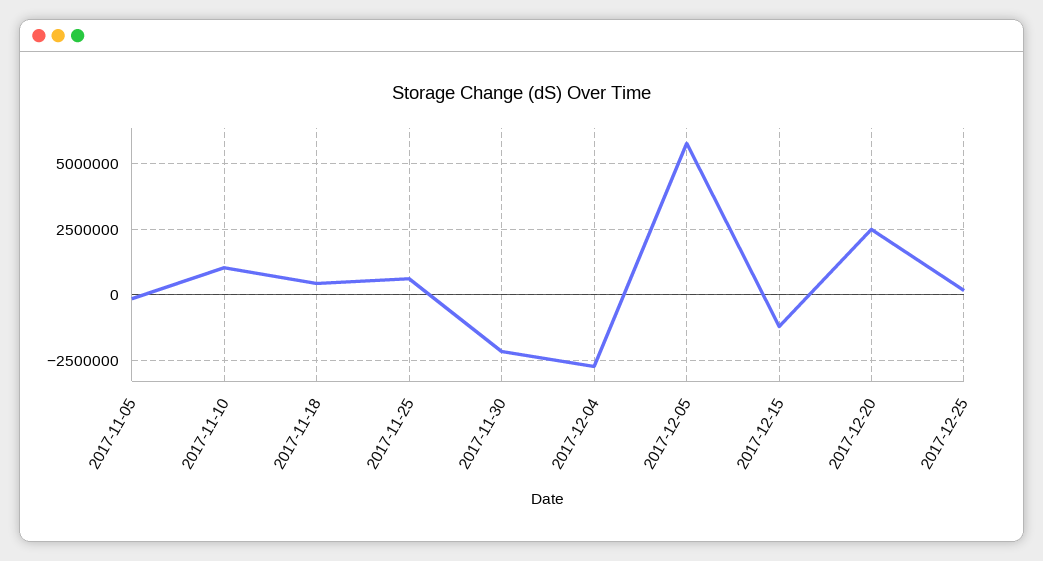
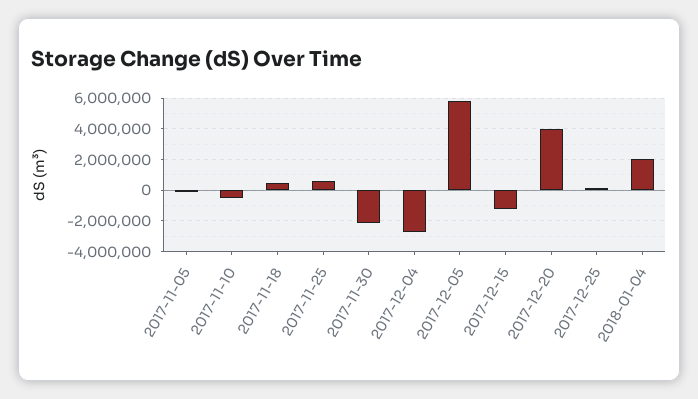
2017-11-10: 1000000 -> -500000
2017-12-20: 2500000 -> 4000000
2018-01-04: none -> 2000000

